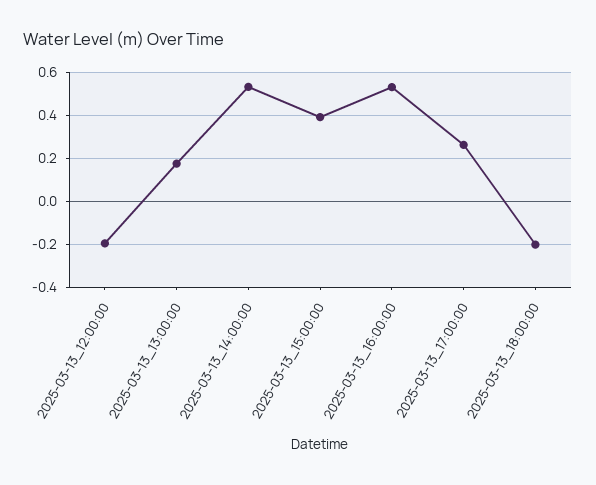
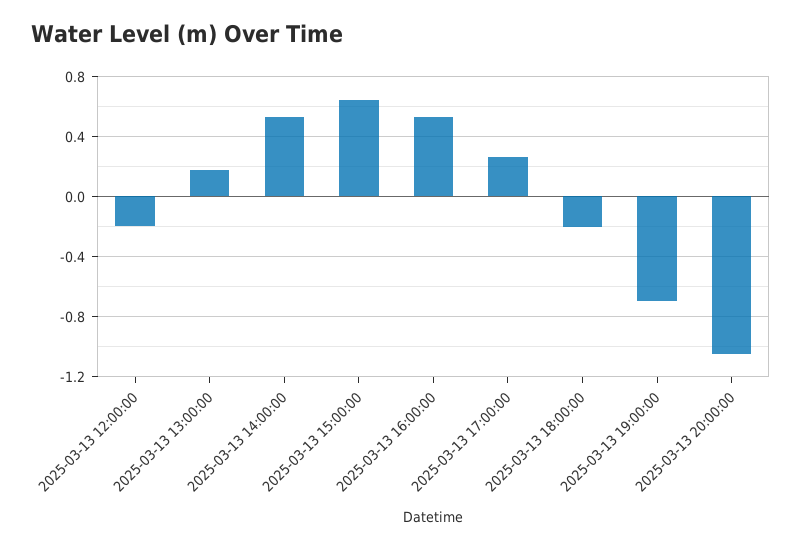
2025-03-13_15:00:00: 0.4 -> 0.65
2025-03-13 19:00:00: none -> -0.7
2025-03-13 20:00:00: none -> -1.05

